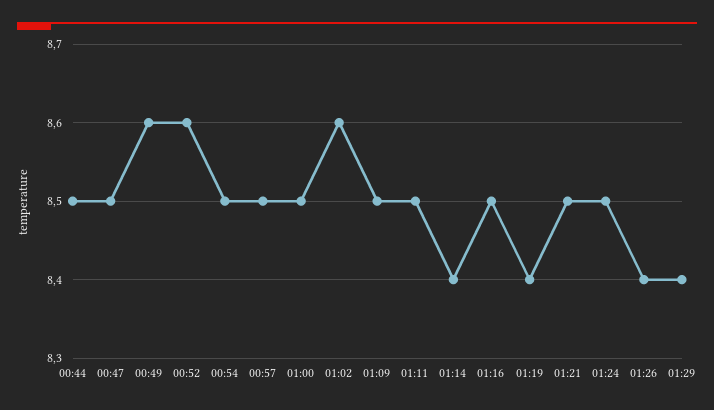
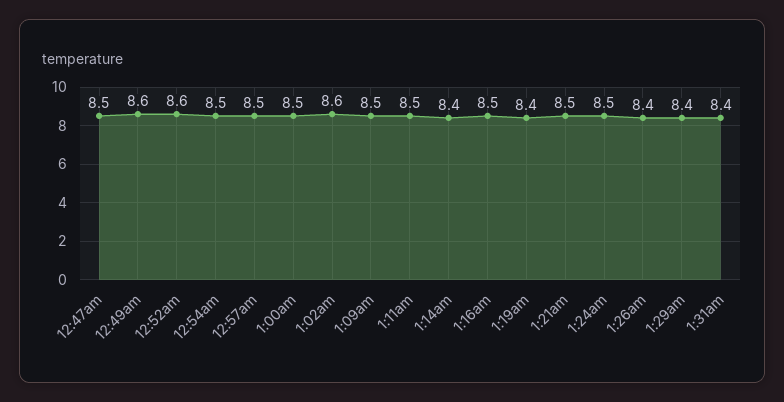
00:44: 8.5 -> none
1:31am: none -> 8.4

